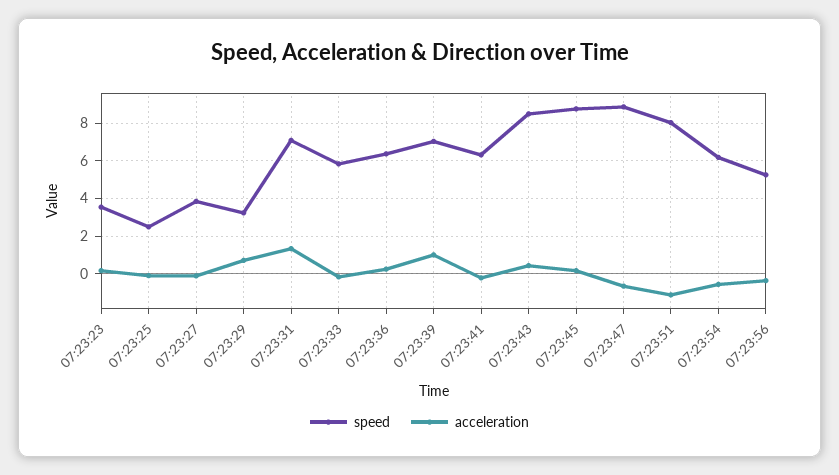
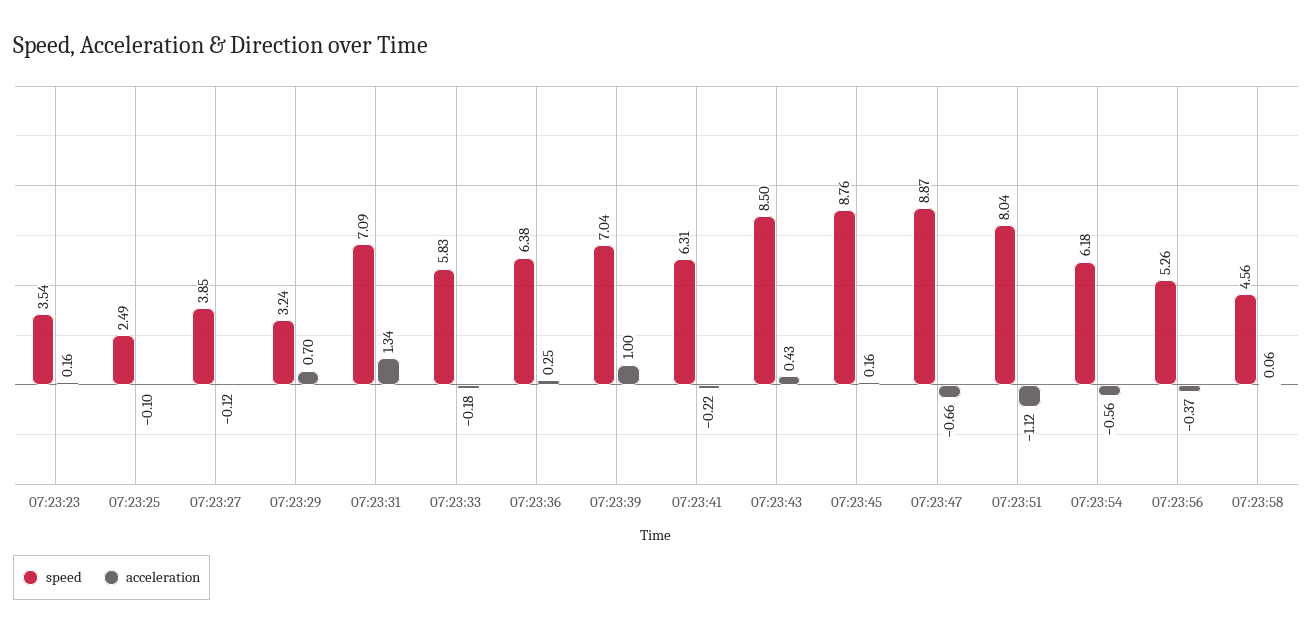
speed, 07:23:58: none -> 4.56
acceleration, 07:23:58: none -> 0.06

